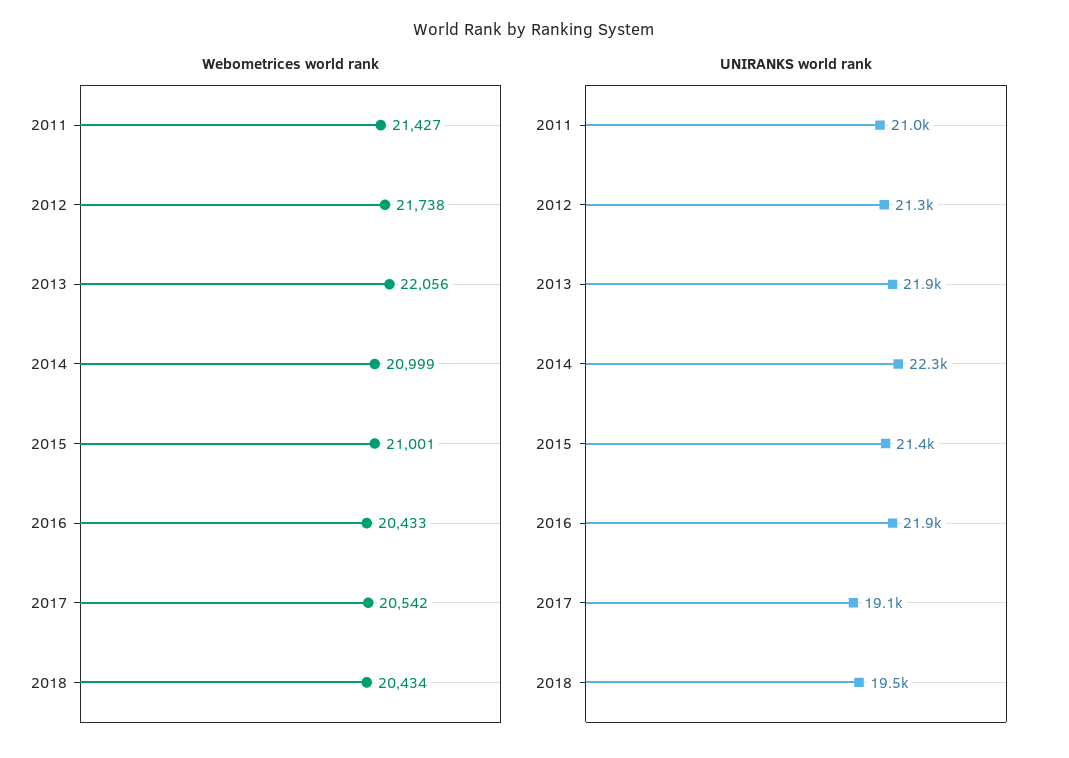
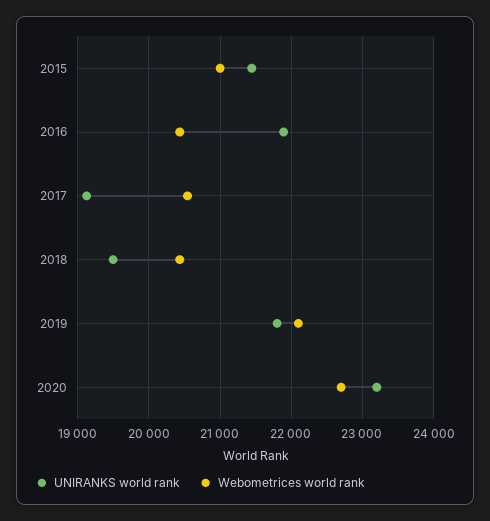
Webometrices world rank, 2011: 21427 -> none
Webometrices world rank, 2012: 21738 -> none
Webometrices world rank, 2013: 22056 -> none
Webometrices world rank, 2014: 20999 -> none
UNIRANKS world rank, 2011: 21000 -> none
UNIRANKS world rank, 2012: 21300 -> none
UNIRANKS world rank, 2013: 21900 -> none
UNIRANKS world rank, 2014: 22300 -> none
UNIRANKS world rank, 2019: none -> 21800
Webometrices world rank, 2019: none -> 22100
UNIRANKS world rank, 2020: none -> 23200
Webometrices world rank, 2020: none -> 22700

